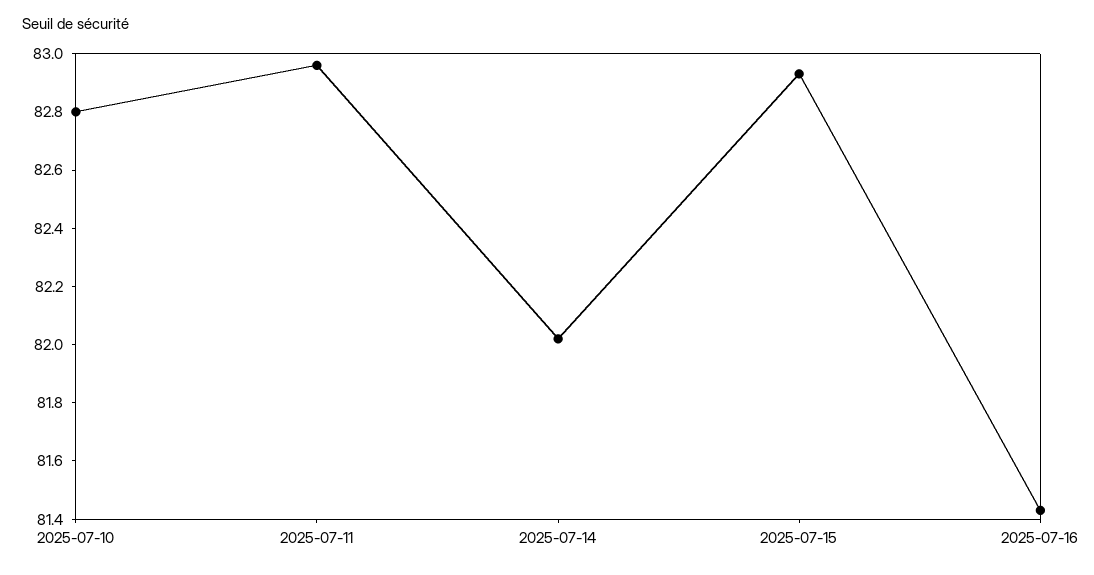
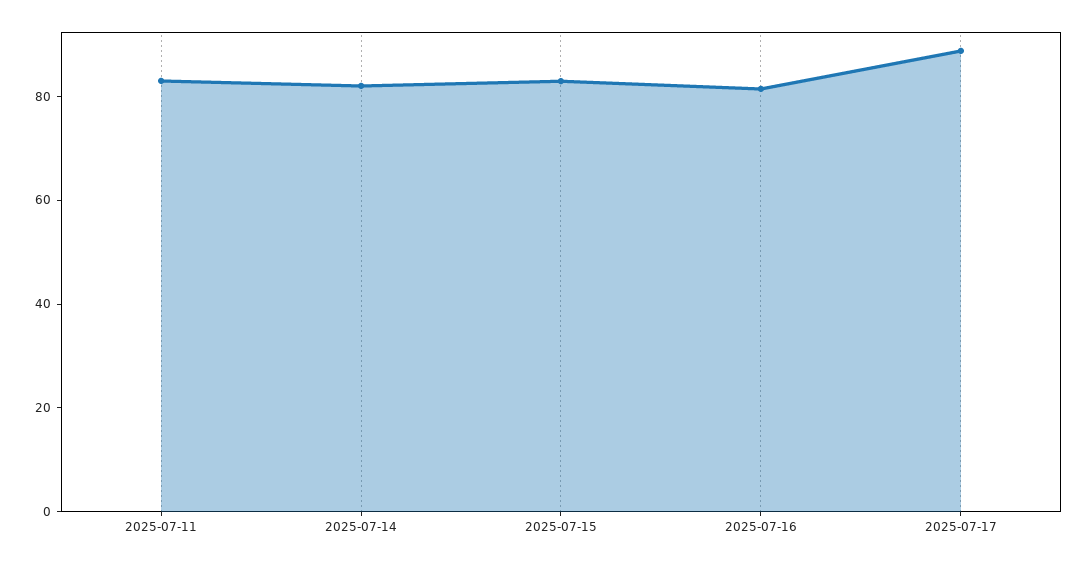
2025-07-10: 82.8 -> none
2025-07-17: none -> 90

